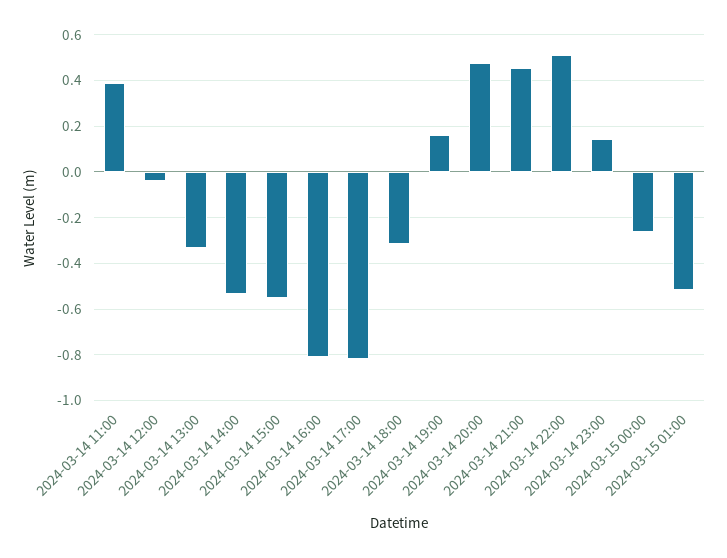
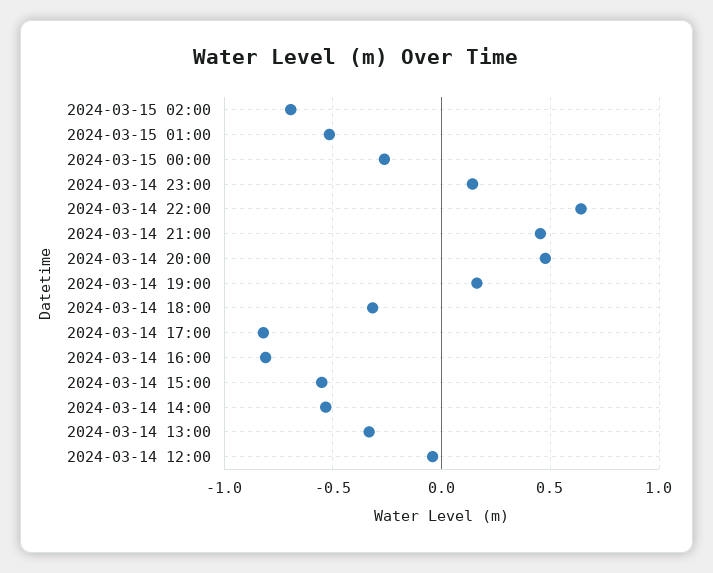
2024-03-14 11:00: 0.4 -> none
2024-03-14 22:00: 0.5 -> 0.65
2024-03-15 02:00: none -> -0.7

